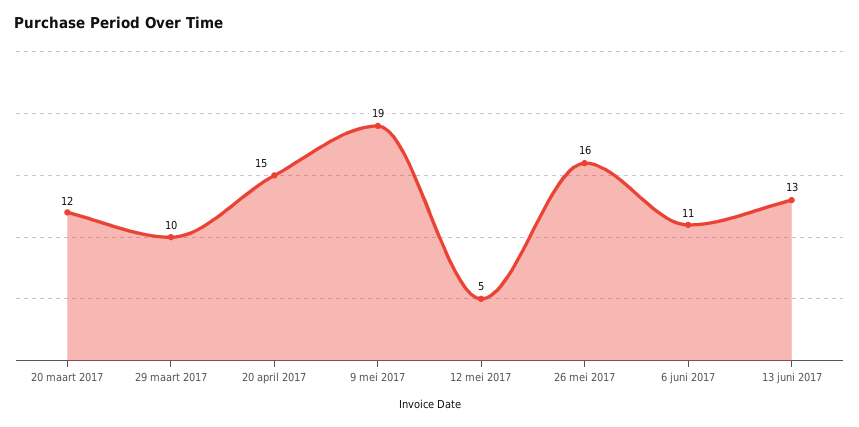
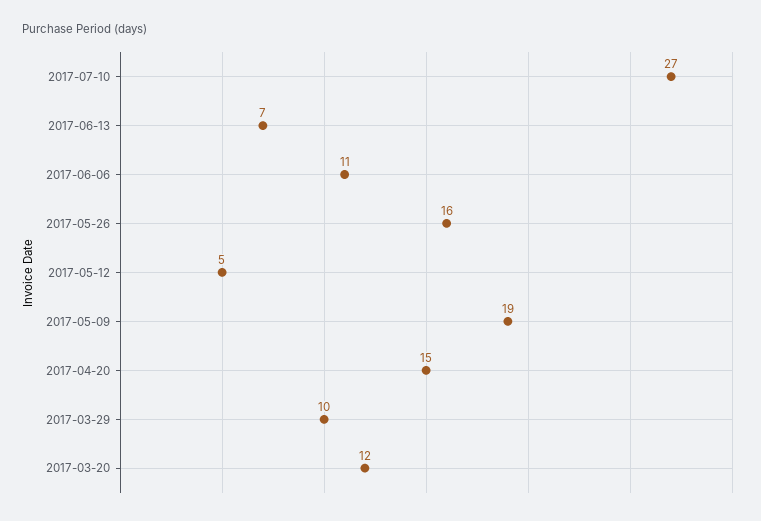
13 juni 2017: 13 -> 7
2017-07-10: none -> 27

